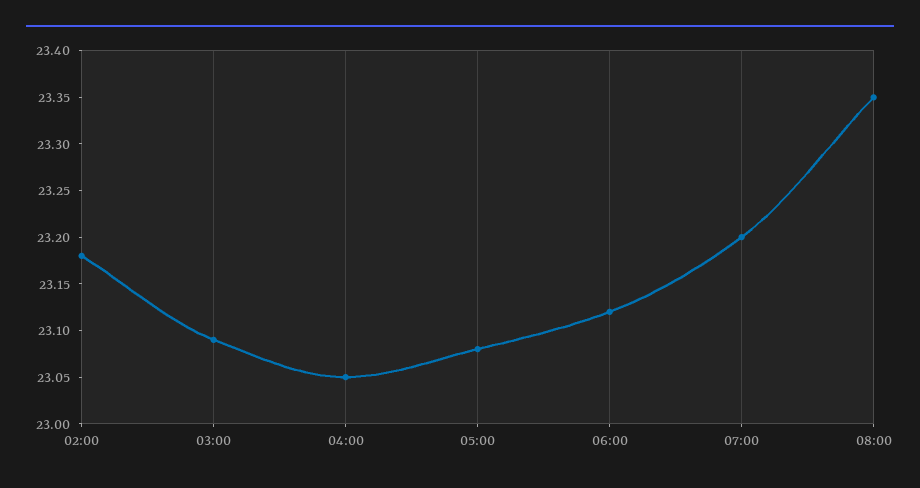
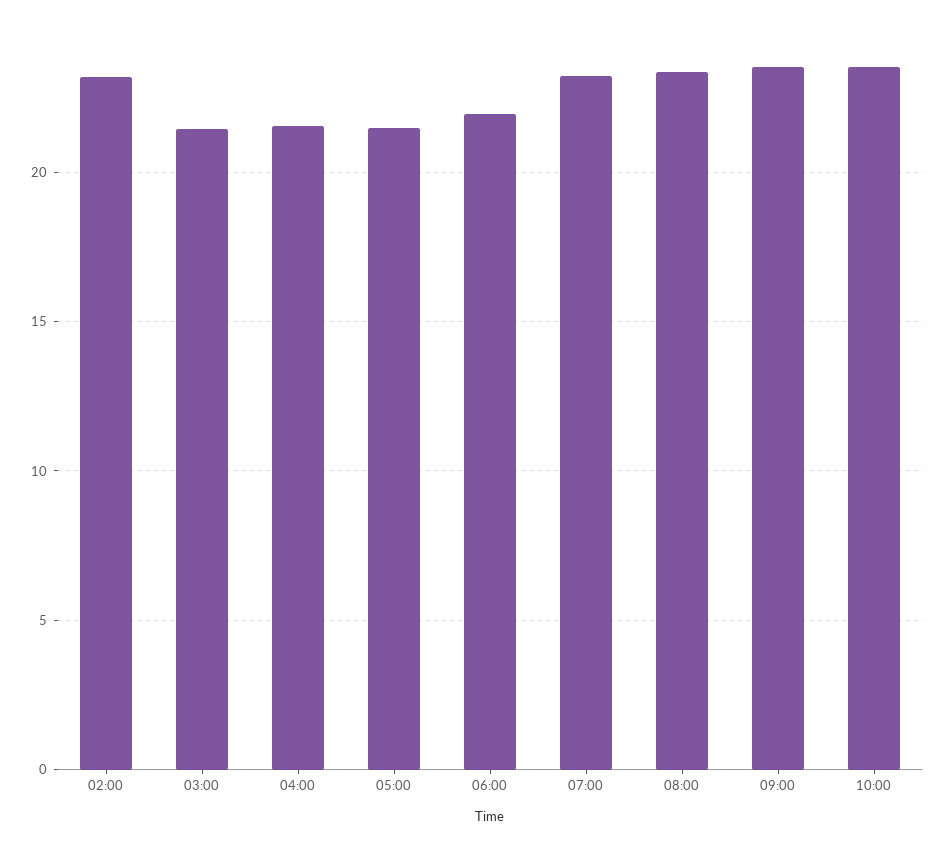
03:00: 23.09 -> 21.5
04:00: 23.05 -> 21.5
05:00: 23.08 -> 21.5
06:00: 23.12 -> 22
09:00: none -> 23.5
10:00: none -> 23.5

